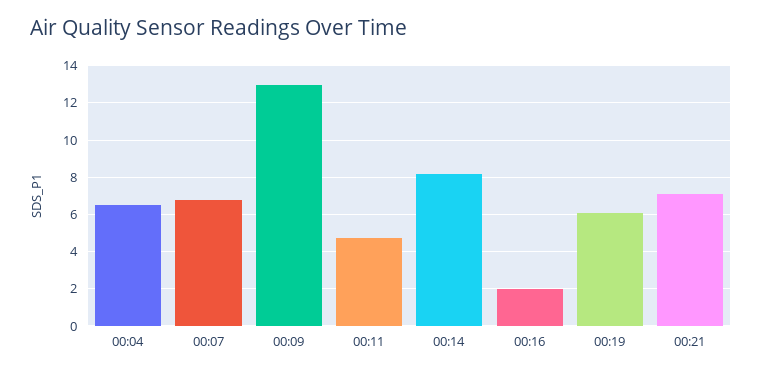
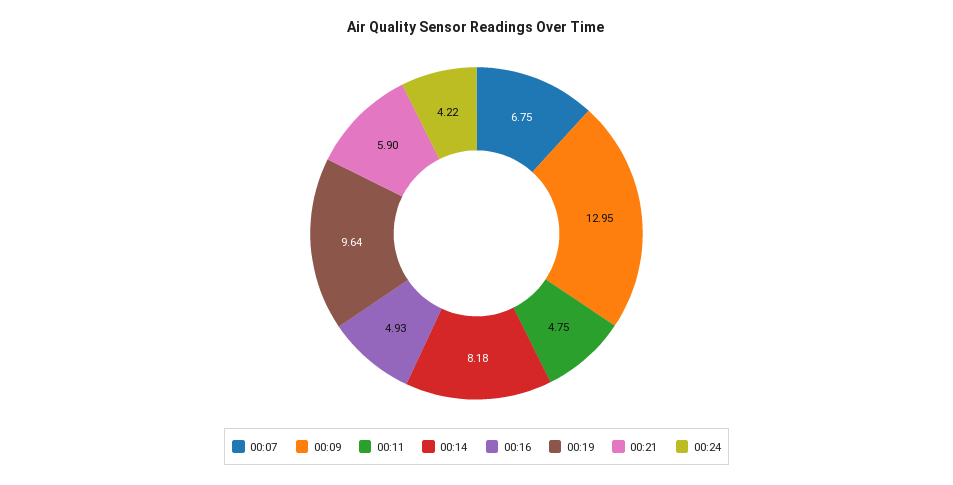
00:04: 6.5 -> none
00:16: 2 -> 4.93
00:19: 6 -> 9.64
00:21: 7 -> 5.9
00:24: none -> 4.22

